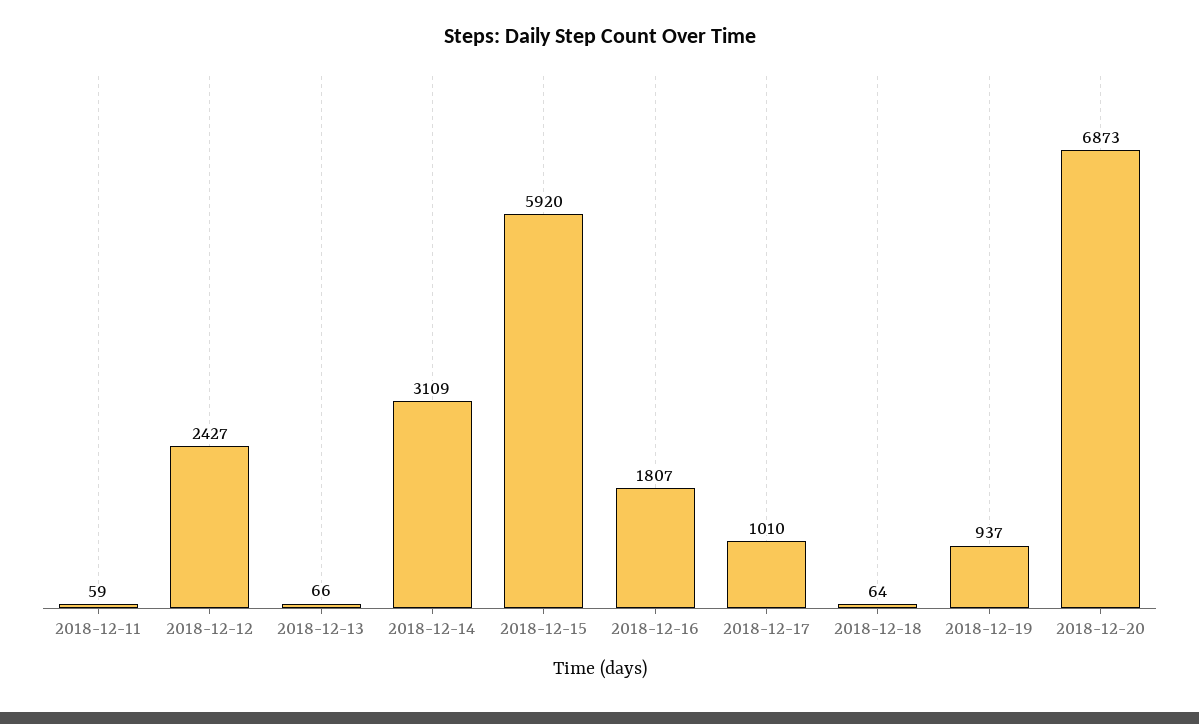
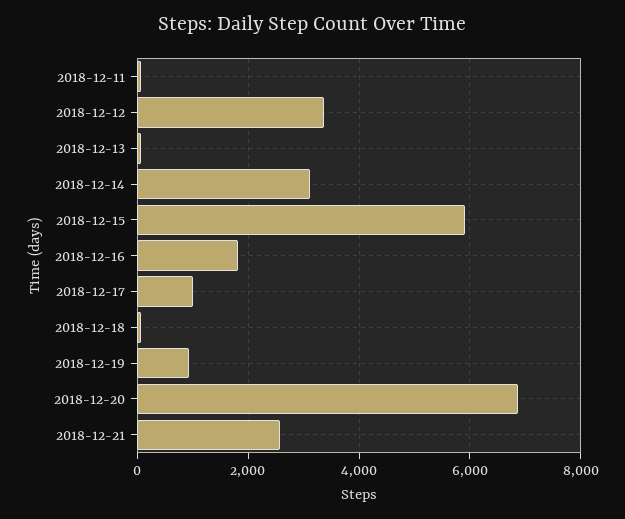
2018-12-12: 2427 -> 3400
2018-12-21: none -> 2600

